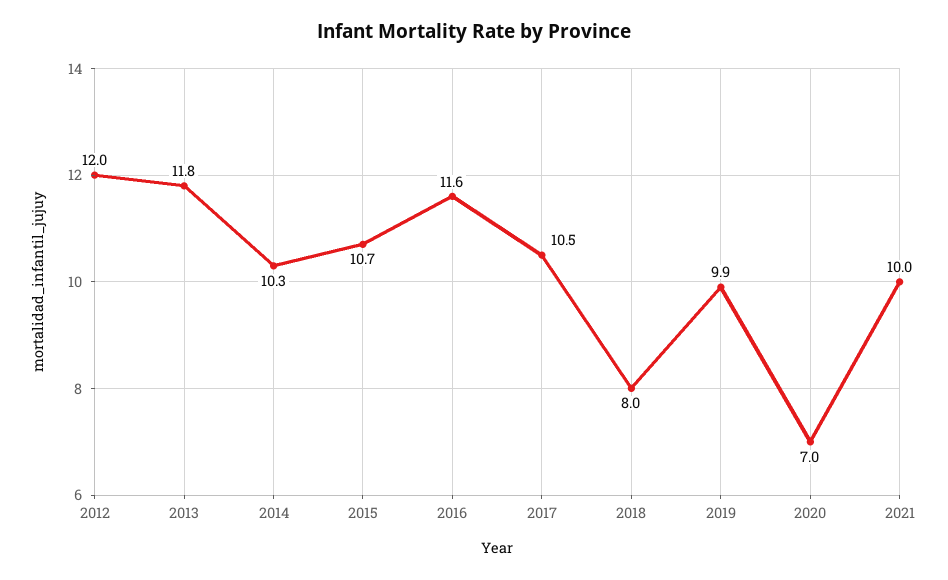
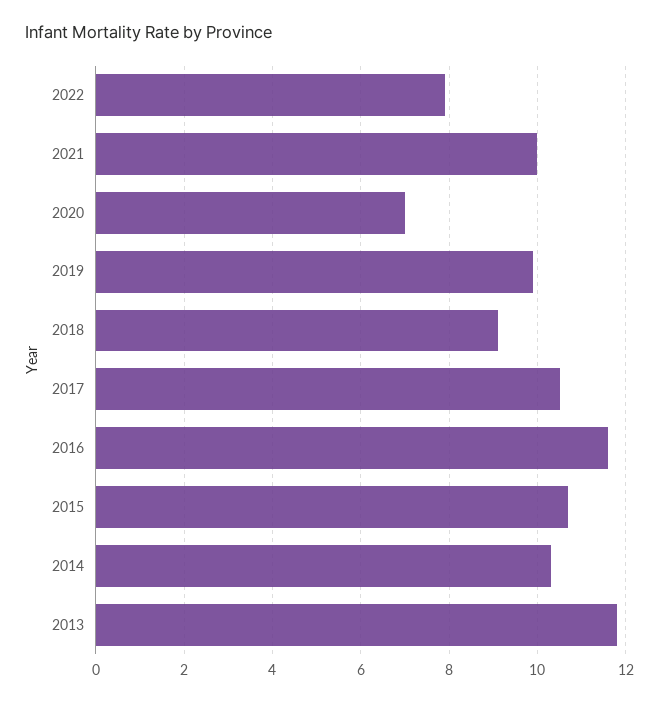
2012: 12 -> none
2018: 8 -> 9
2022: none -> 8

